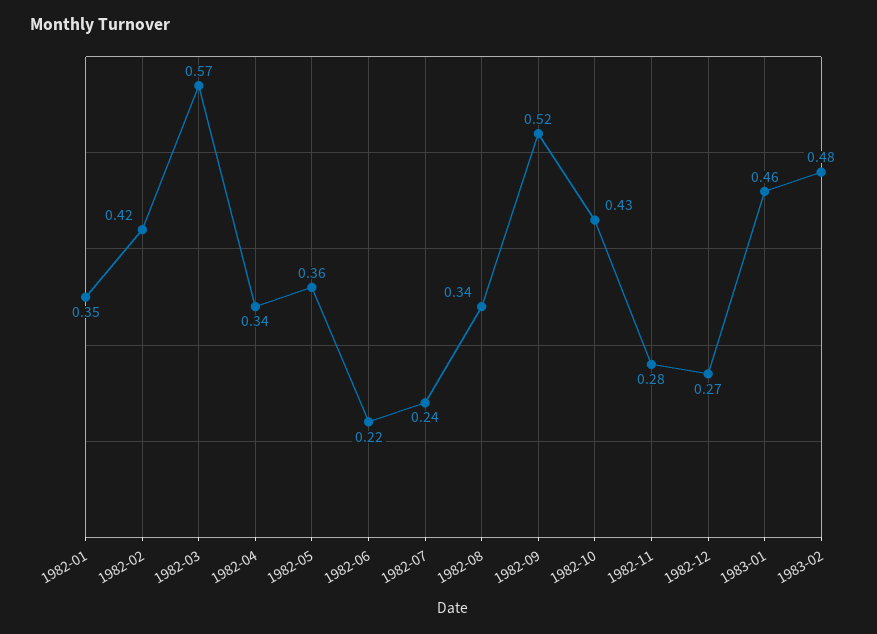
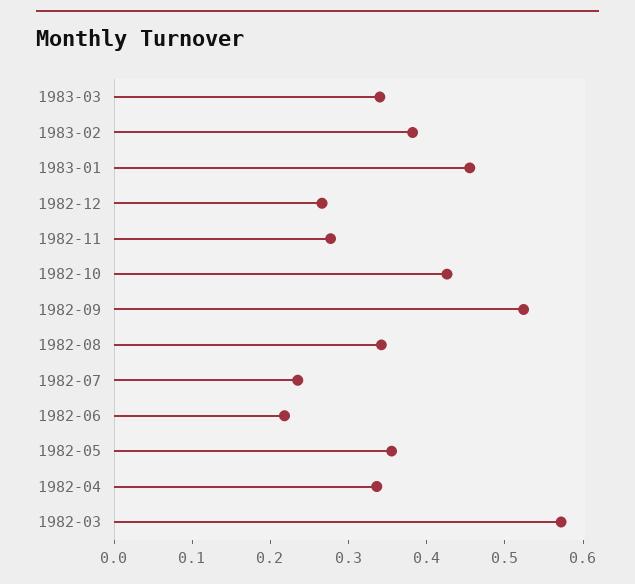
1982-01: 0.35 -> none
1982-02: 0.42 -> none
1983-02: 0.48 -> 0.38
1983-03: none -> 0.34

